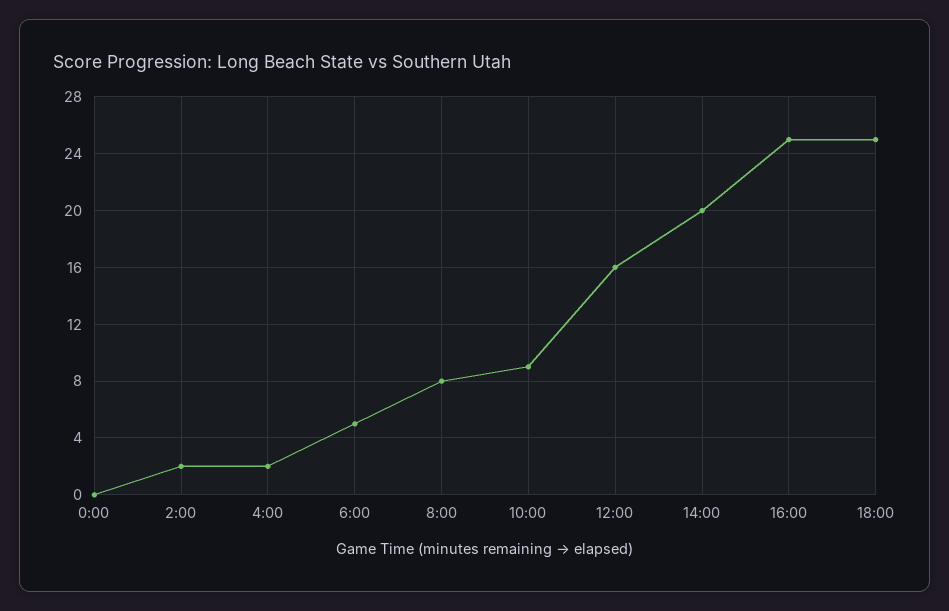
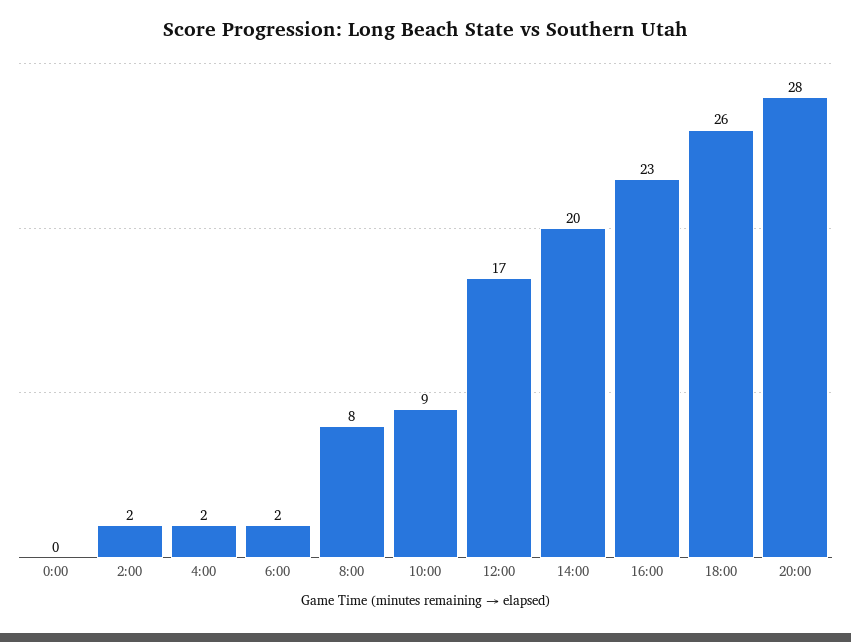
6:00: 5 -> 2
12:00: 16 -> 17
16:00: 25 -> 23
18:00: 25 -> 26
20:00: none -> 28

